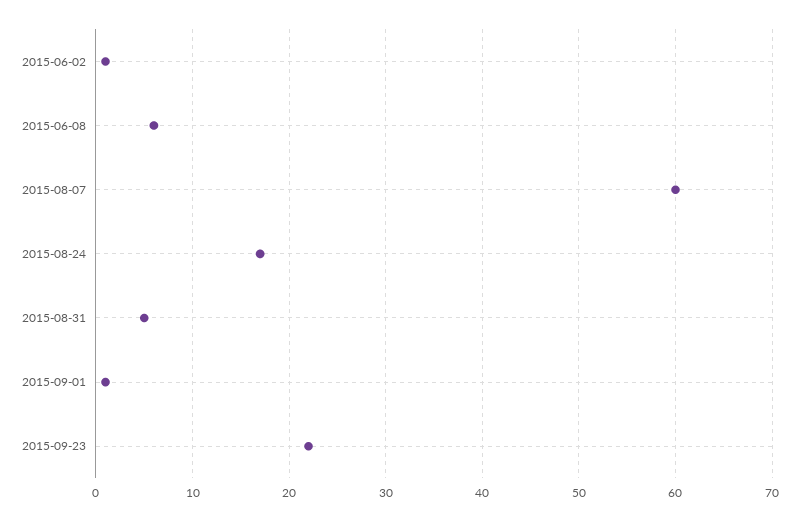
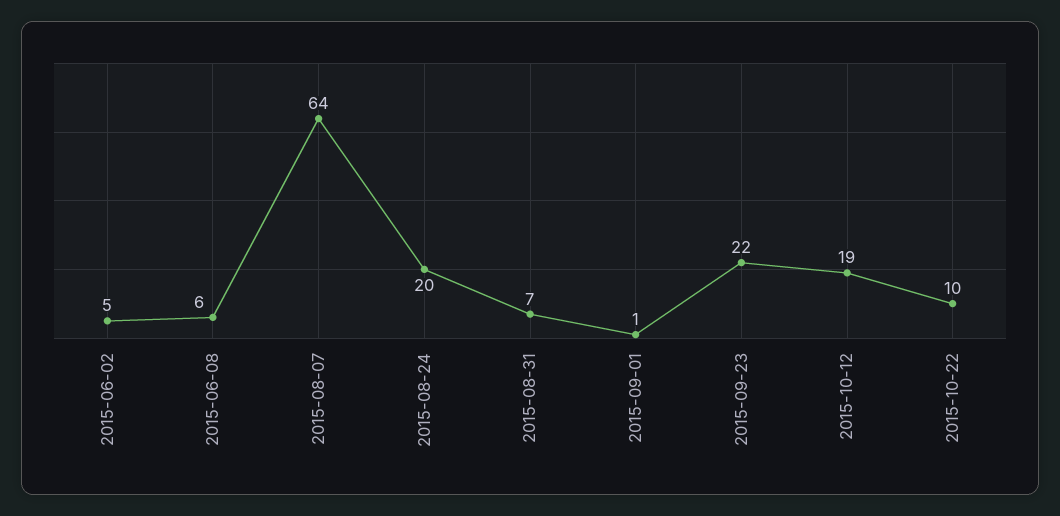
2015-06-02: 1 -> 5
2015-08-07: 60 -> 64
2015-08-24: 17 -> 20
2015-08-31: 5 -> 7
2015-10-12: none -> 19
2015-10-22: none -> 10

